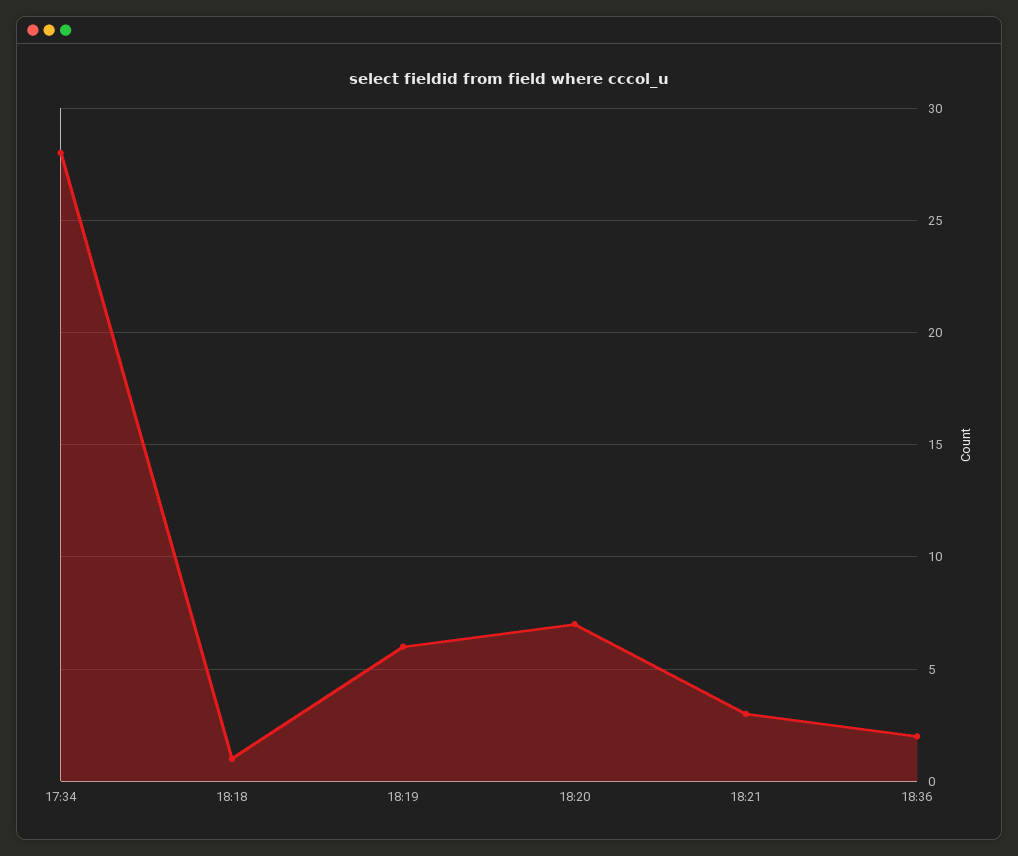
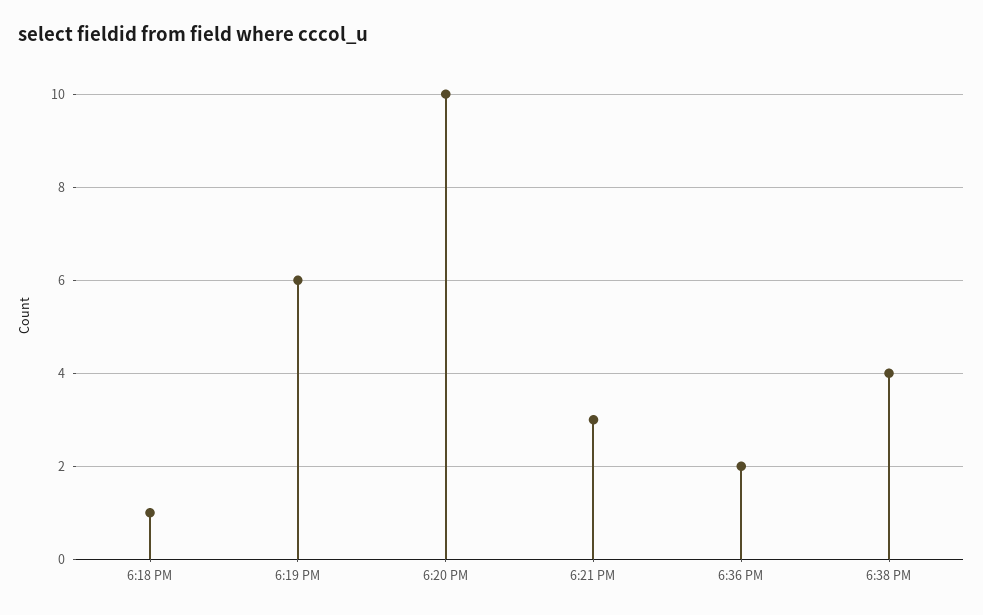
17:34: 28 -> none
18:20: 7 -> 10
6:38 PM: none -> 4

